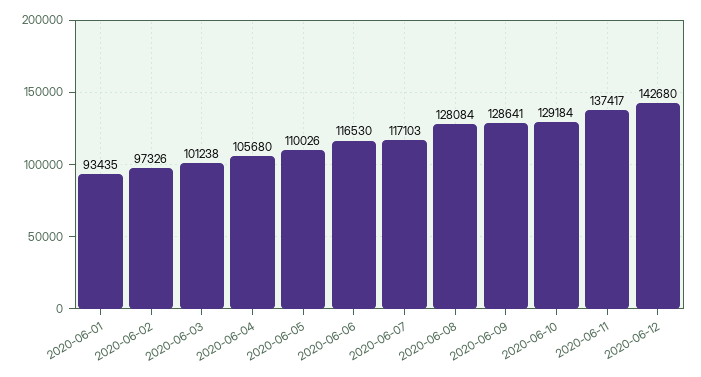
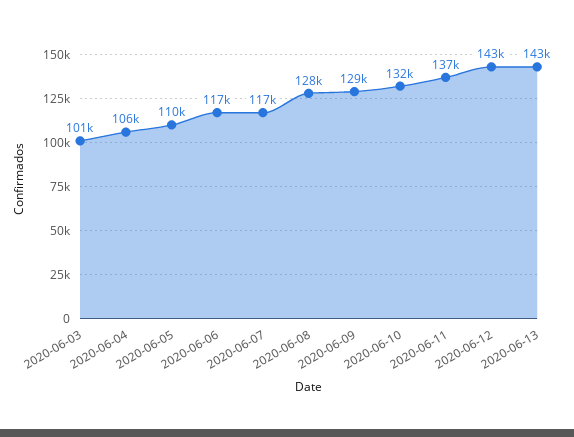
2020-06-01: 93435 -> none
2020-06-02: 97326 -> none
2020-06-10: 129184 -> 132000
2020-06-13: none -> 143000

